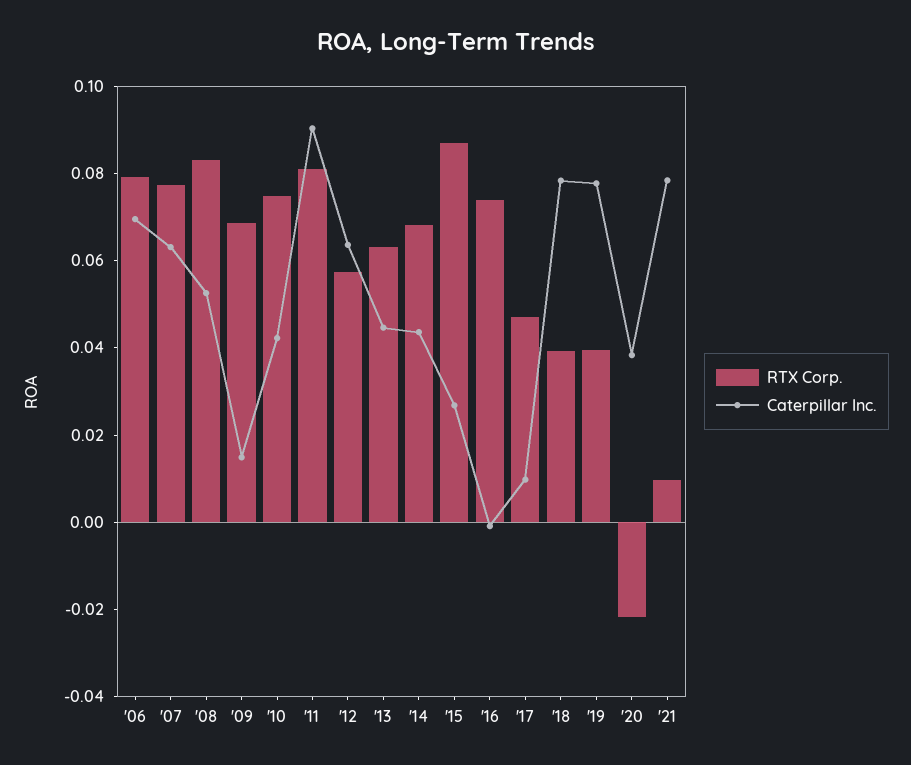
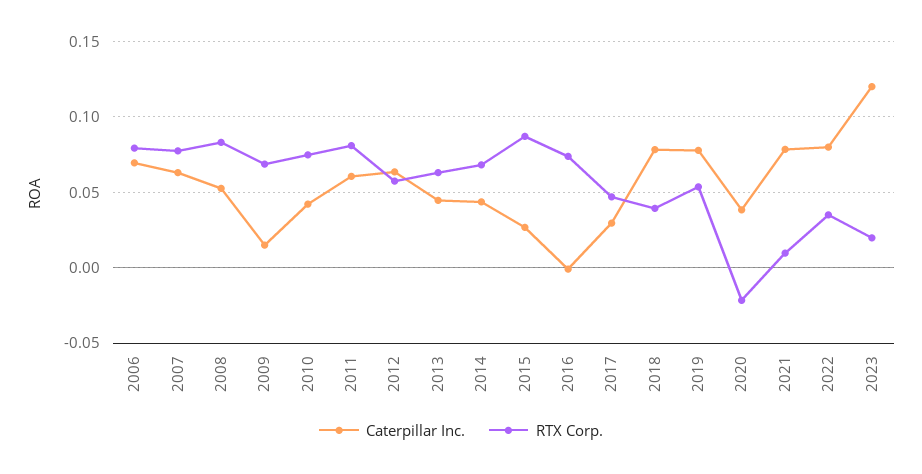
Caterpillar Inc., '11: 0.09 -> 0.06
Caterpillar Inc., '17: 0.01 -> 0.03
RTX Corp., '19: 0.04 -> 0.055
Caterpillar Inc., 2022: none -> 0.08
RTX Corp., 2022: none -> 0.035
Caterpillar Inc., 2023: none -> 0.12
RTX Corp., 2023: none -> 0.02

